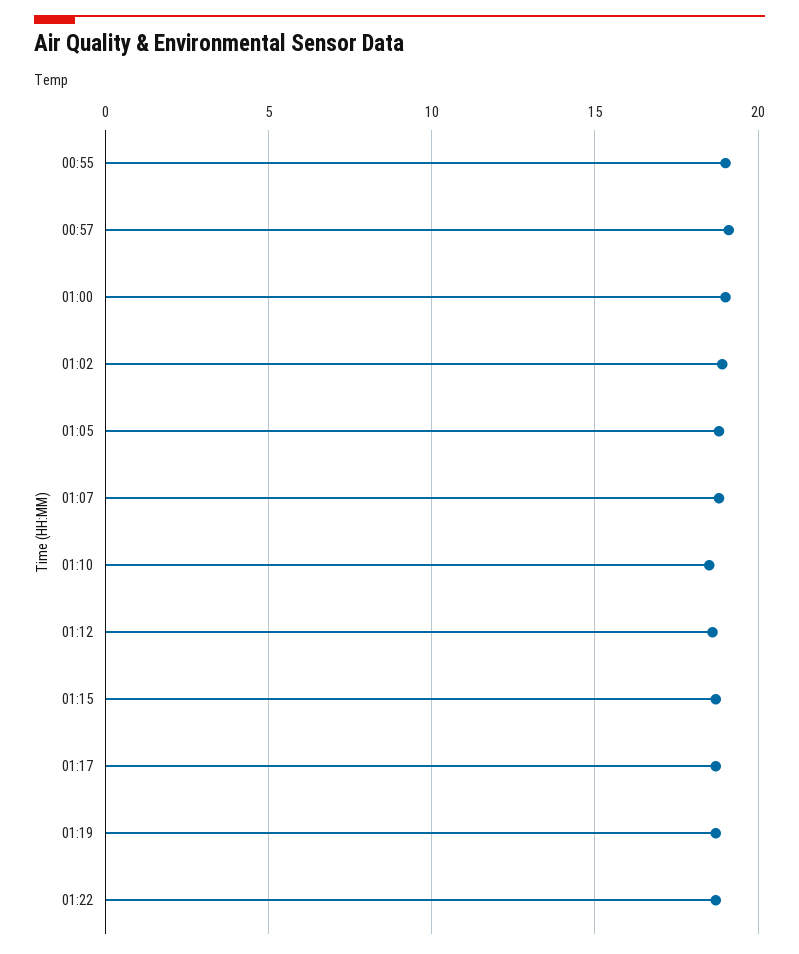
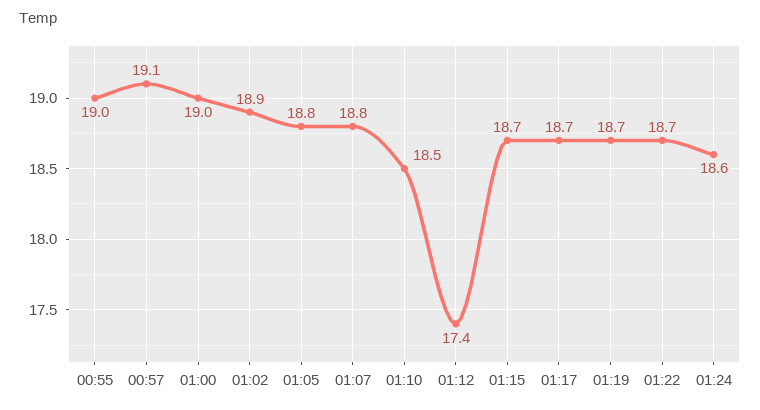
01:12: 18.5 -> 17.4
01:24: none -> 18.6

